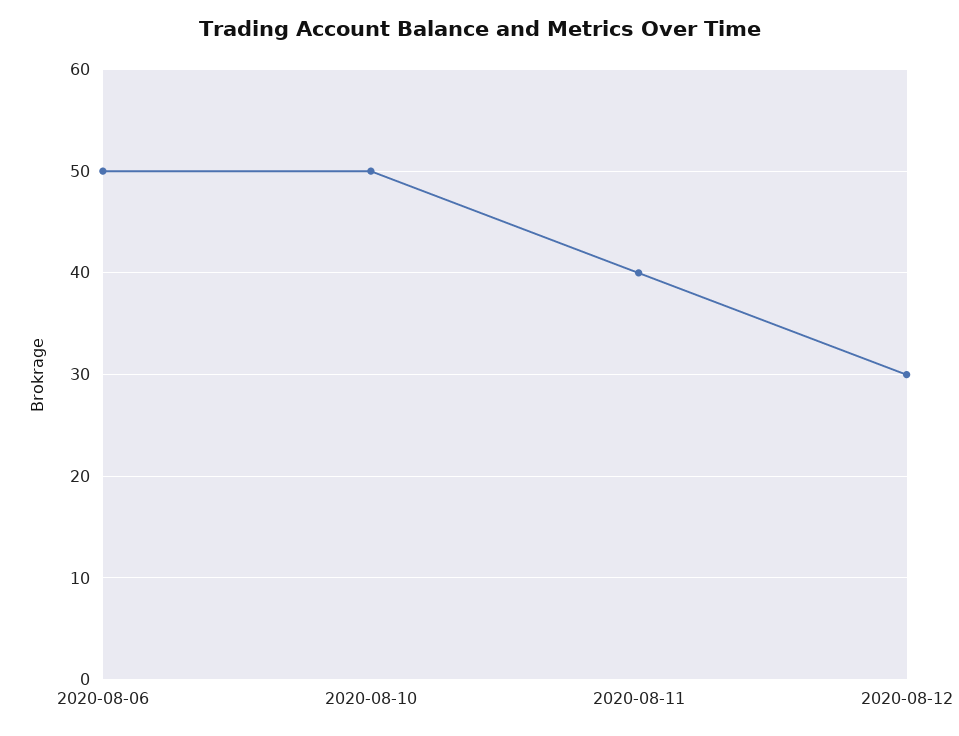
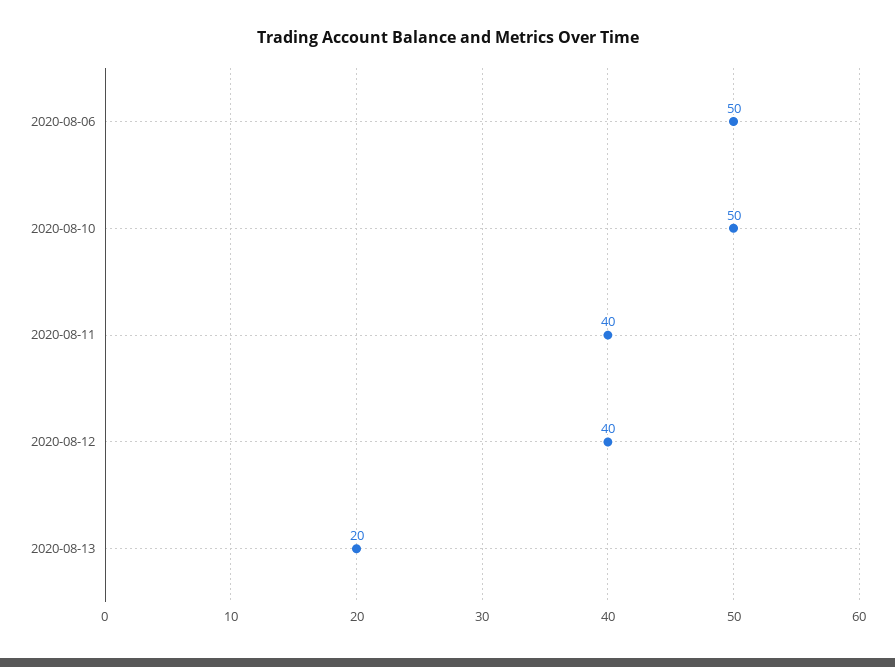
2020-08-12: 30 -> 40
2020-08-13: none -> 20

